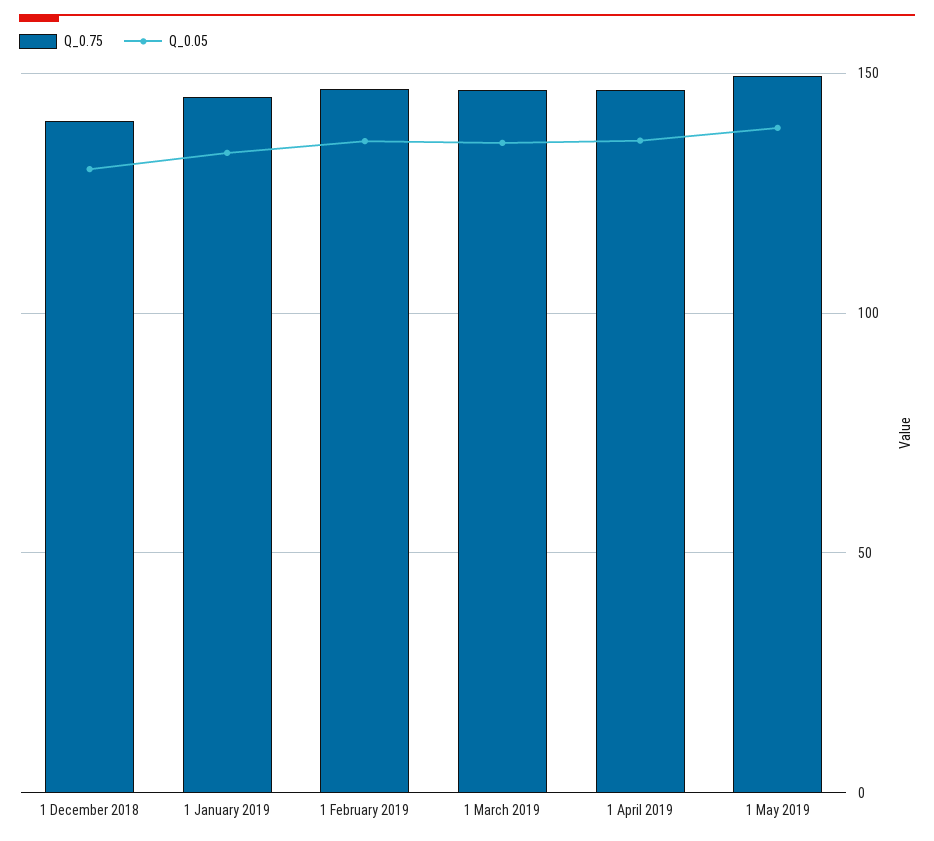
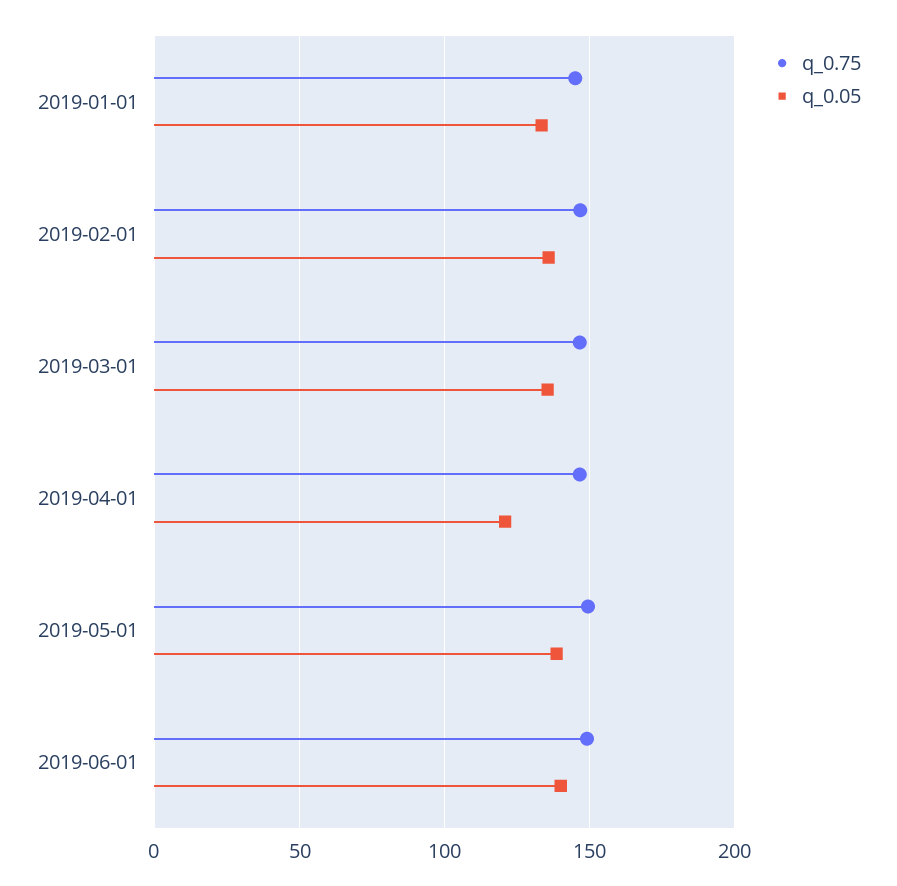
Q_0.75, 1 December 2018: 140 -> none
Q_0.05, 1 December 2018: 130 -> none
Q_0.05, 1 April 2019: 135 -> 120
Q_0.75, 2019-06-01: none -> 150
Q_0.05, 2019-06-01: none -> 140

